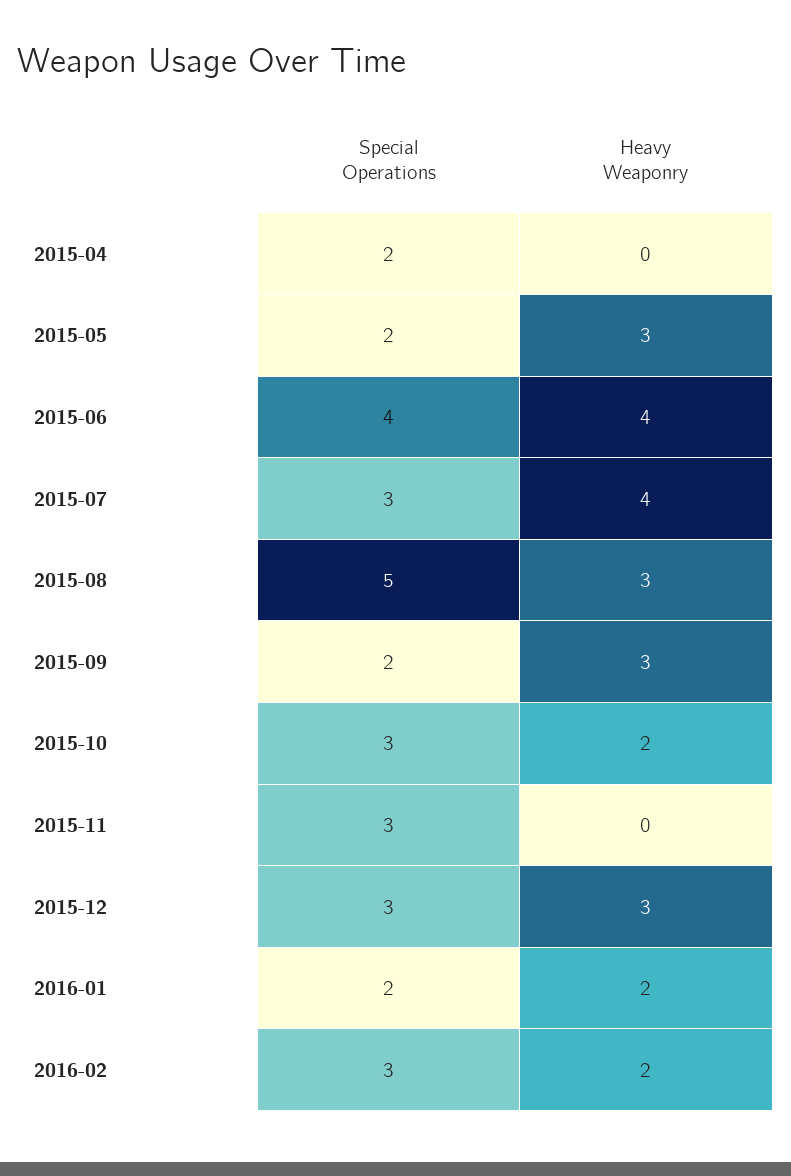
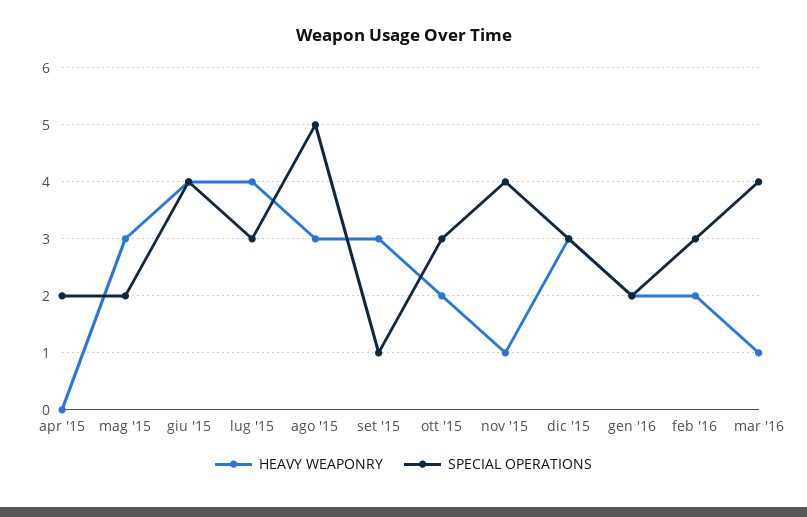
Special Operations, 2015-09: 2 -> 1
Special Operations, 2015-11: 3 -> 4
Heavy Weaponry, 2015-11: 0 -> 1
Heavy Weaponry, mar '16: none -> 1
Special Operations, mar '16: none -> 4

